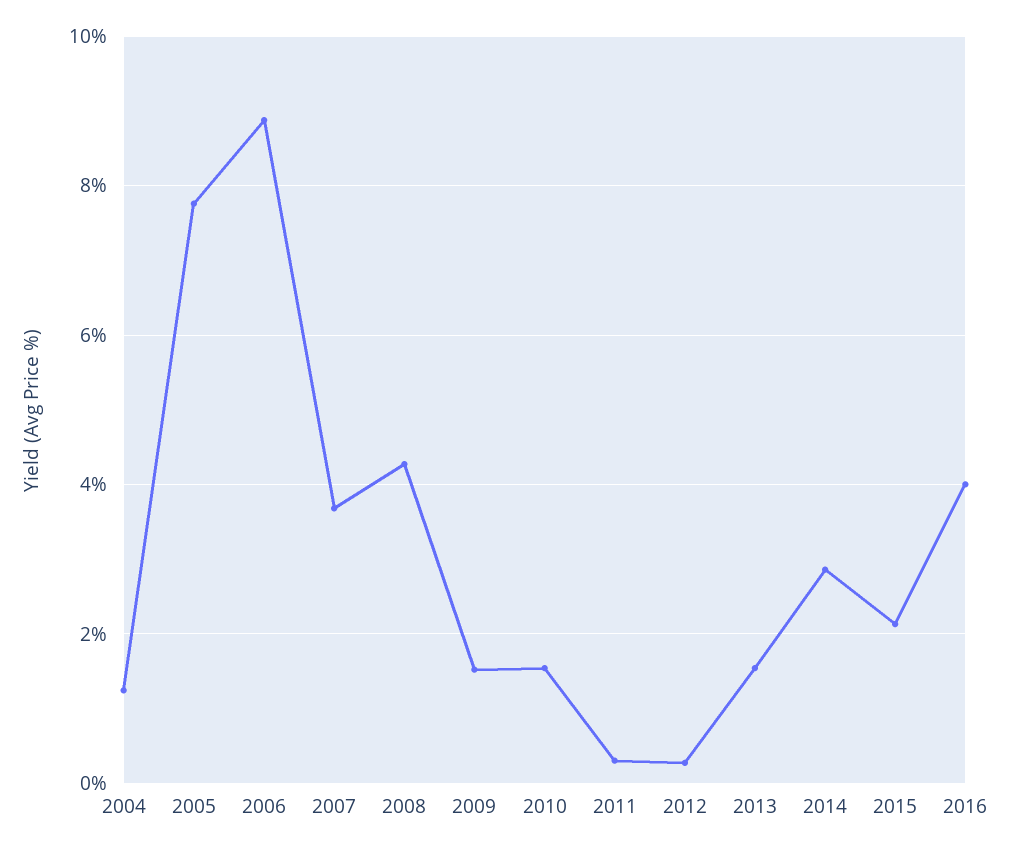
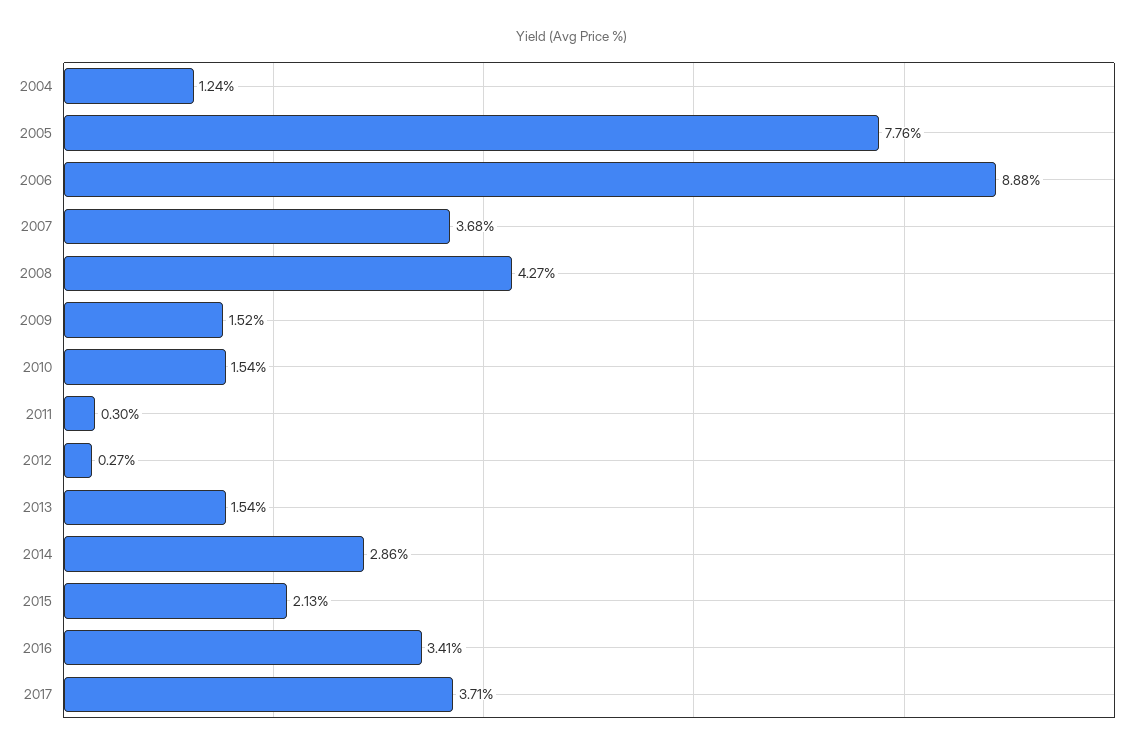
2016: 4 -> 3.41
2017: none -> 3.71

